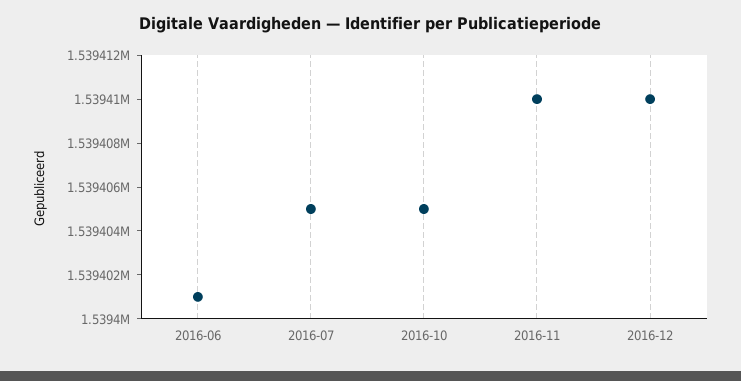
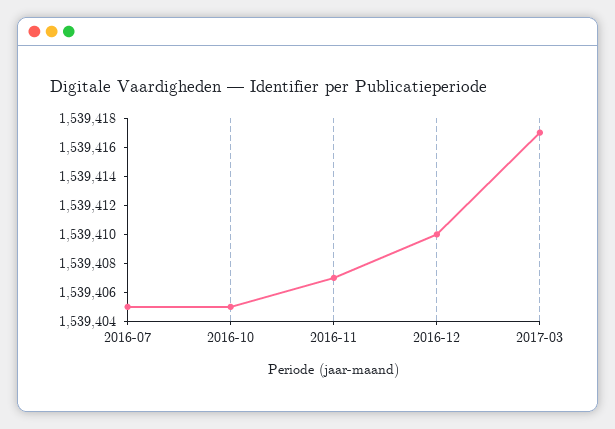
2016-06: 1539401 -> none
2016-11: 1539410 -> 1539407
2017-03: none -> 1539417

